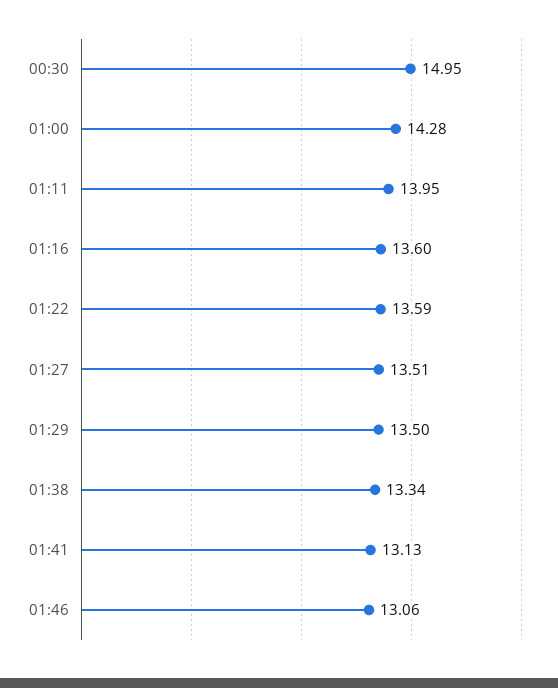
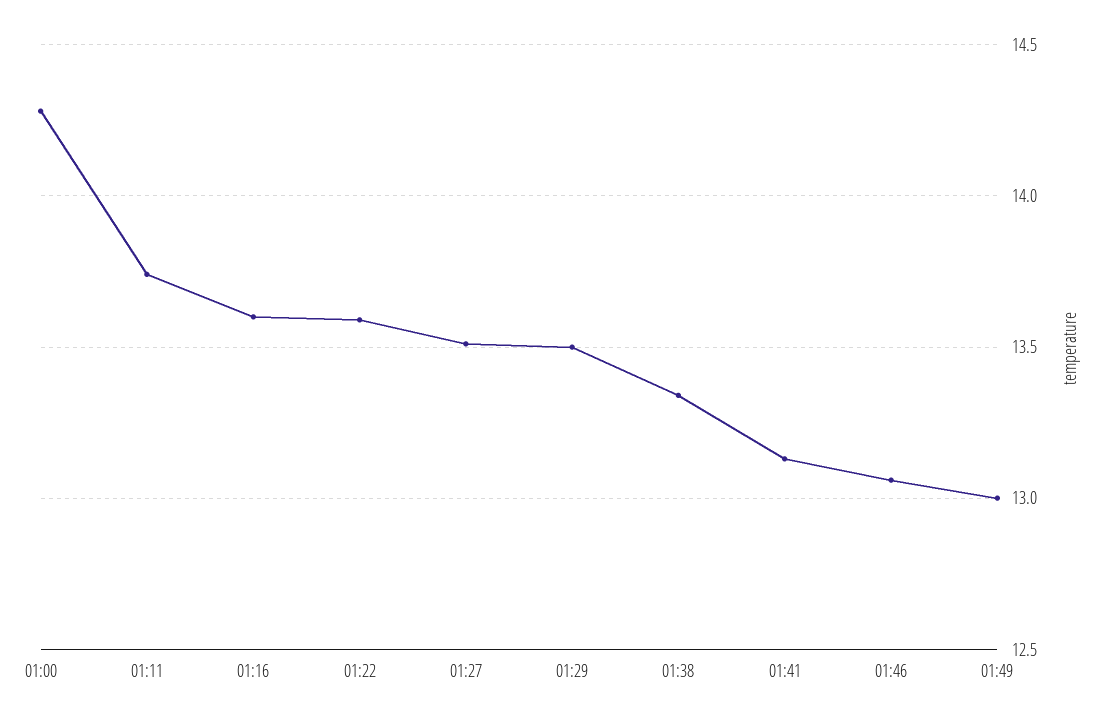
00:30: 14.95 -> none
01:11: 13.95 -> 13.75
01:49: none -> 13

